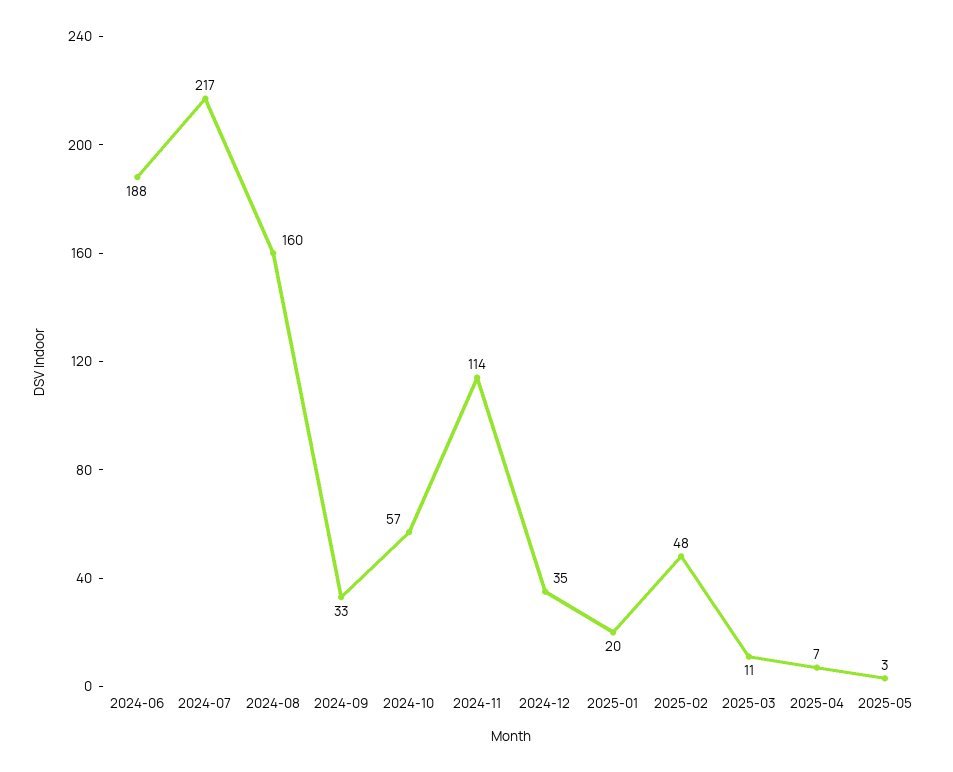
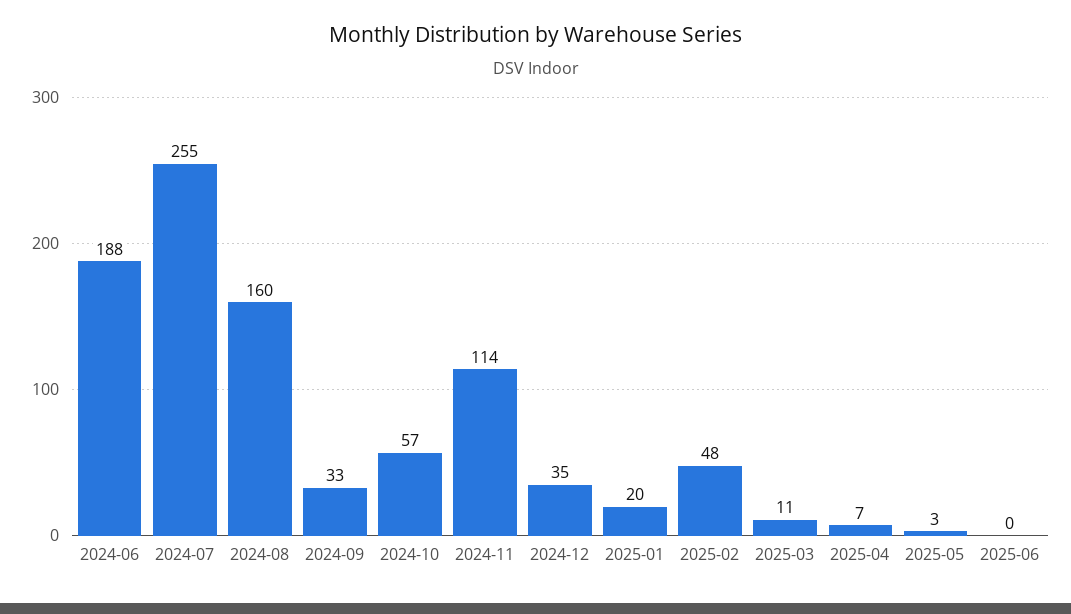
2024-07: 217 -> 255
2025-06: none -> 0

